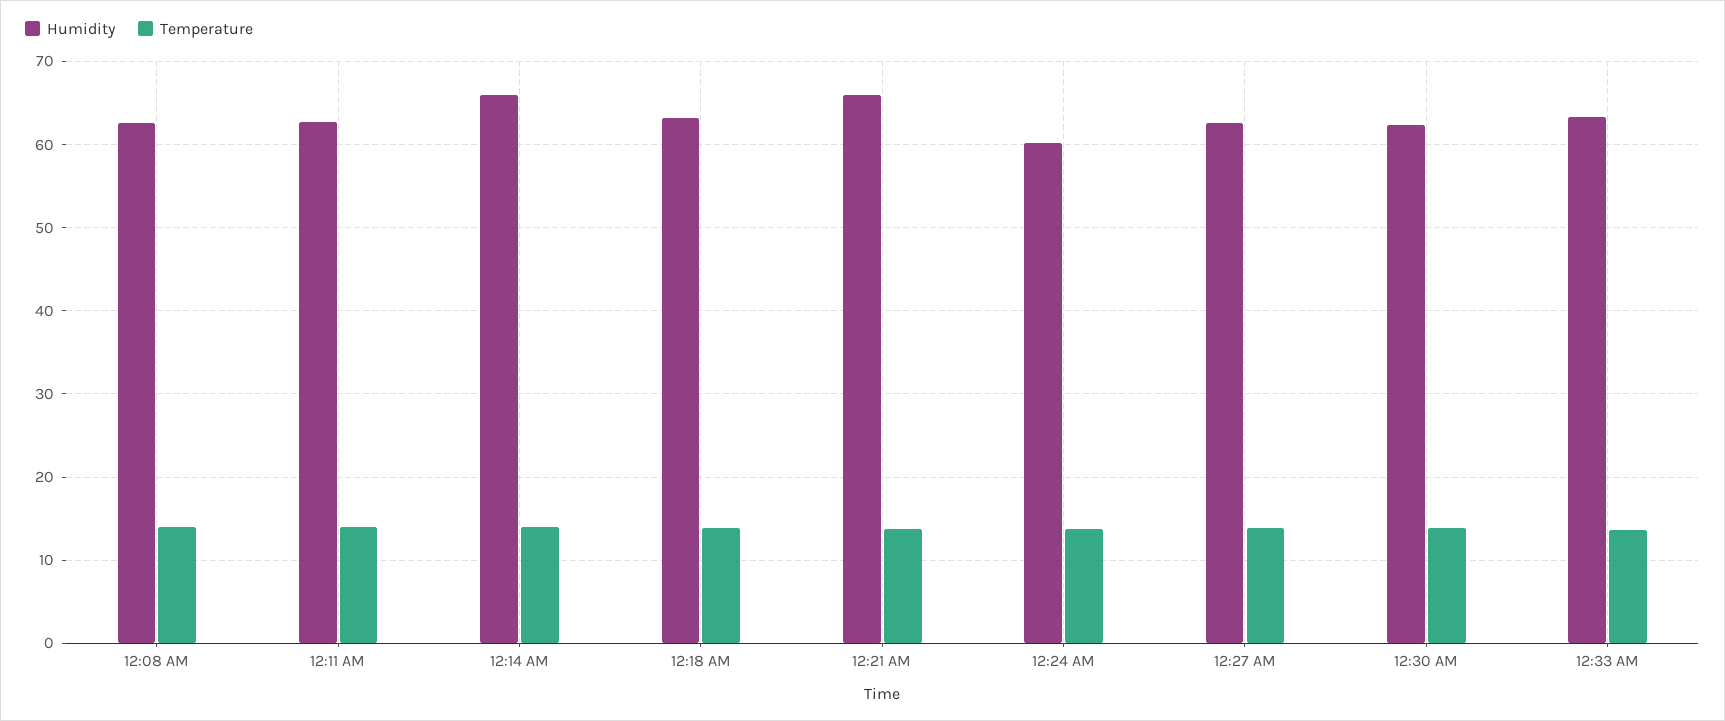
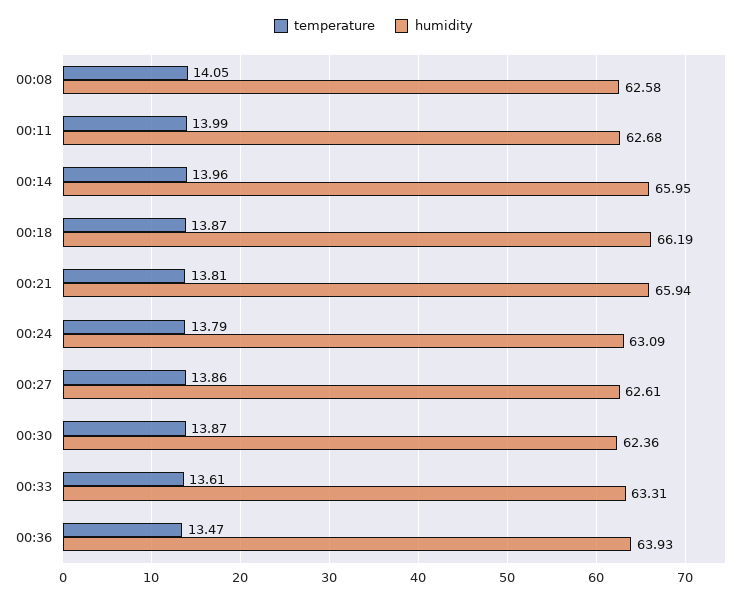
Humidity, 12:18 AM: 63 -> 66.19
Humidity, 12:24 AM: 60 -> 63.09
Temperature, 00:36: none -> 13.47
Humidity, 00:36: none -> 63.93

